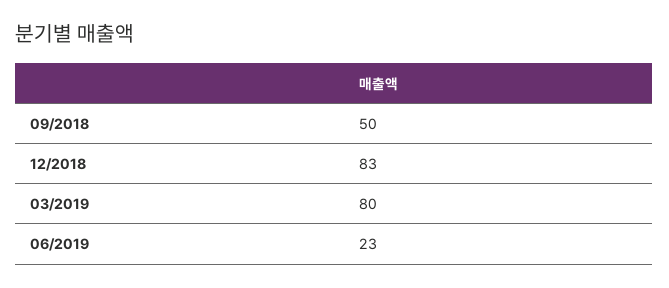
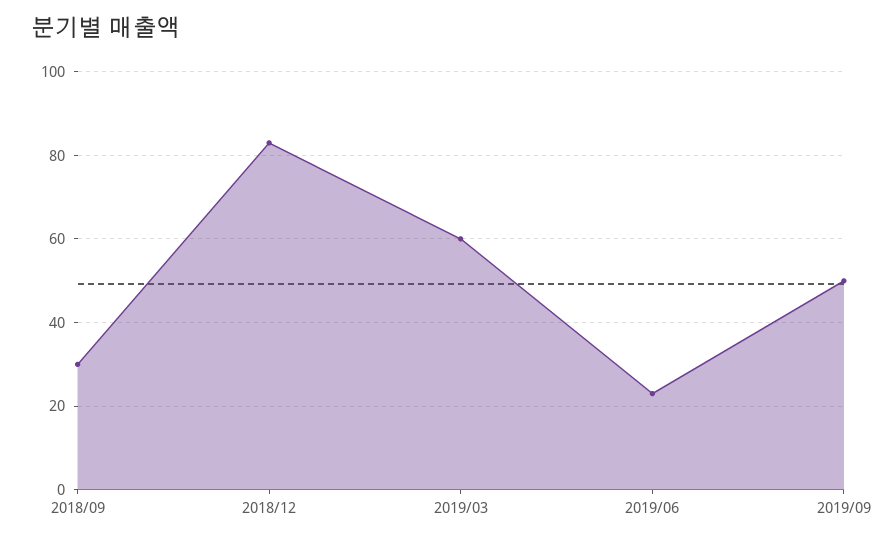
09/2018: 50 -> 30
03/2019: 80 -> 60
2019/09: none -> 50

